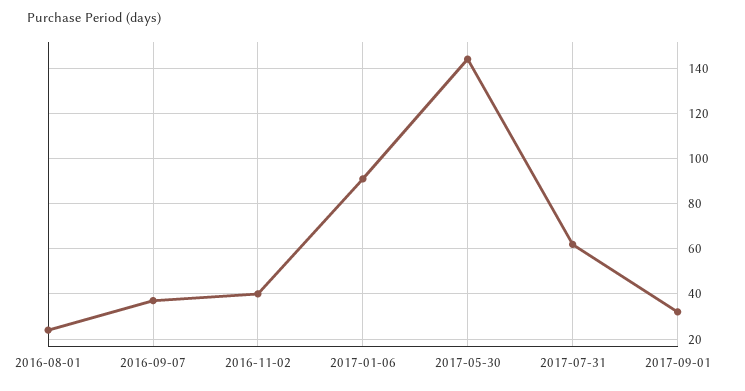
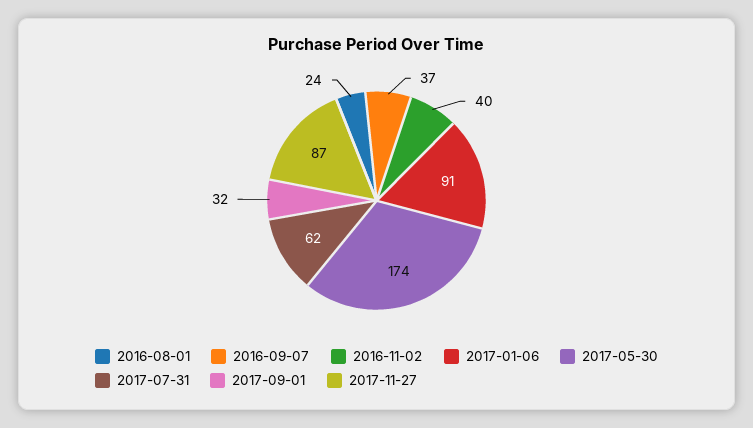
2017-05-30: 145 -> 174
2017-11-27: none -> 87

